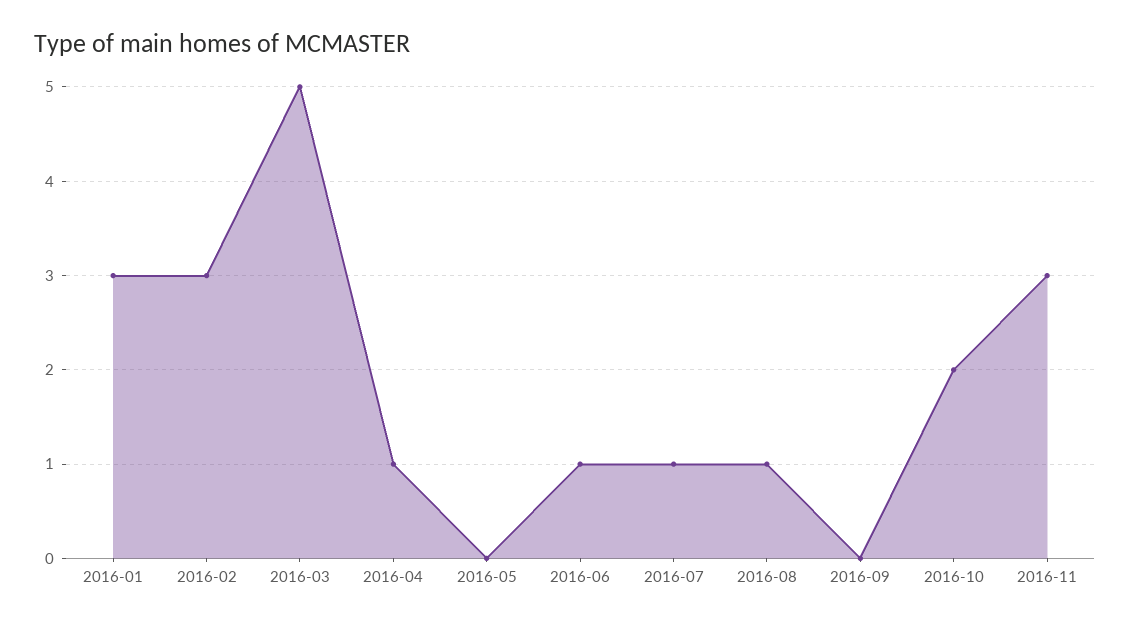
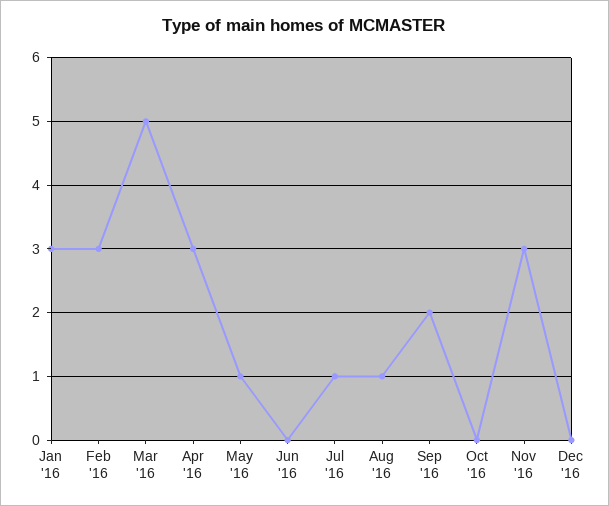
2016-04: 1 -> 3
2016-05: 0 -> 1
2016-06: 1 -> 0
2016-09: 0 -> 2
2016-10: 2 -> 0
Dec '16: none -> 0

